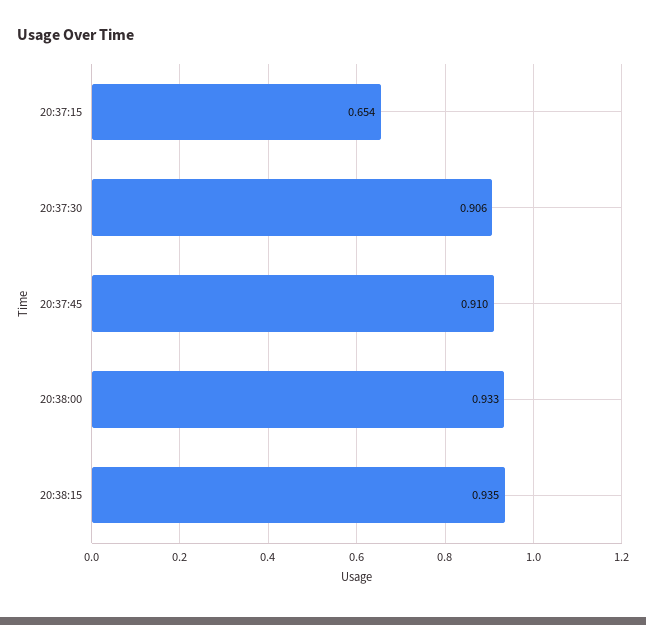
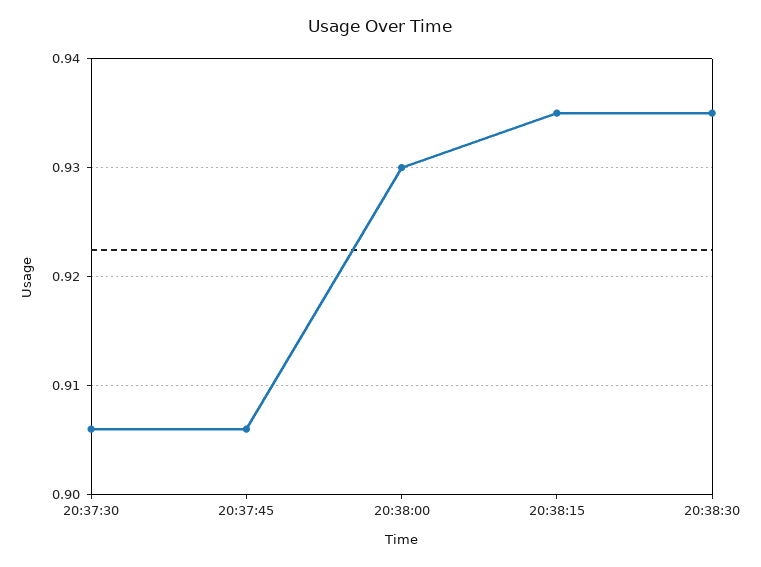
20:37:15: 0.654 -> none
20:37:45: 0.91 -> 0.906
20:38:00: 0.933 -> 0.93
20:38:30: none -> 0.935

